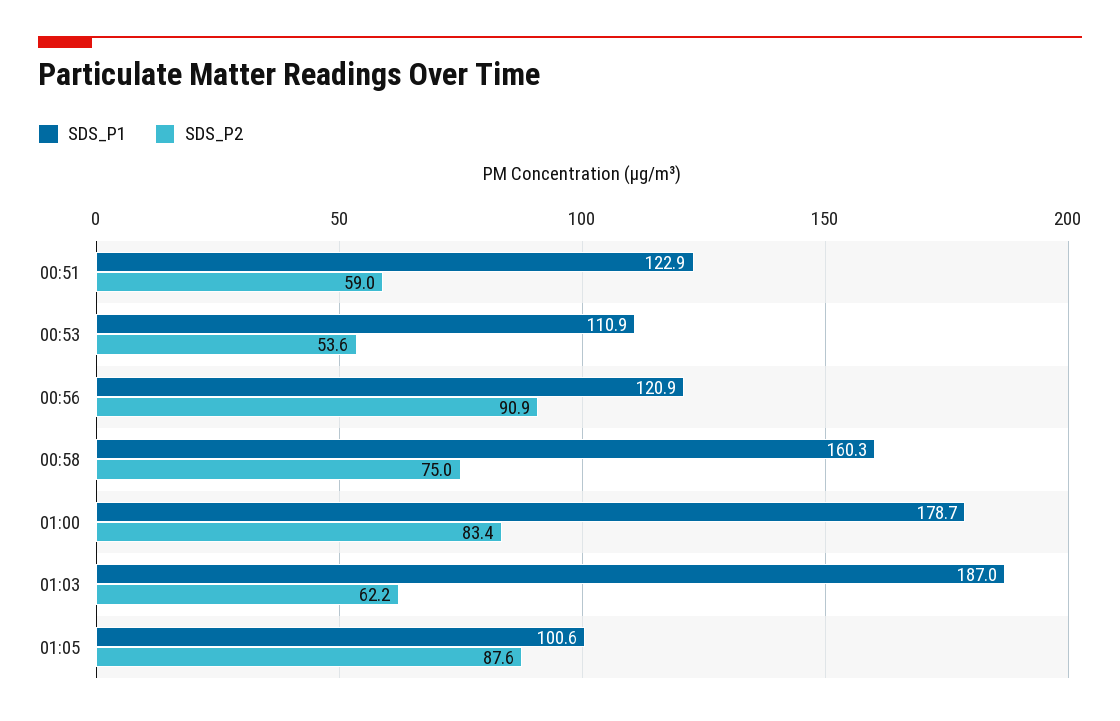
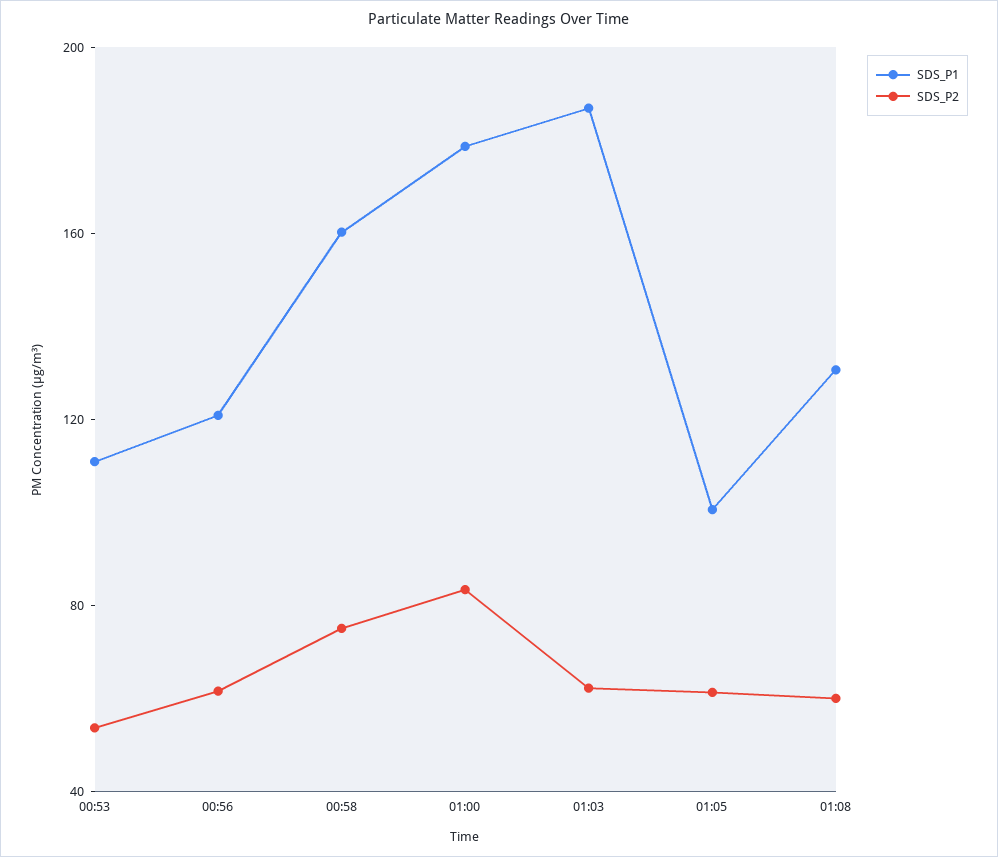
SDS_P1, 00:51: 122.9 -> none
SDS_P2, 00:51: 59 -> none
SDS_P2, 00:56: 90.9 -> 60
SDS_P2, 01:05: 87.6 -> 60
SDS_P1, 01:08: none -> 130
SDS_P2, 01:08: none -> 60

